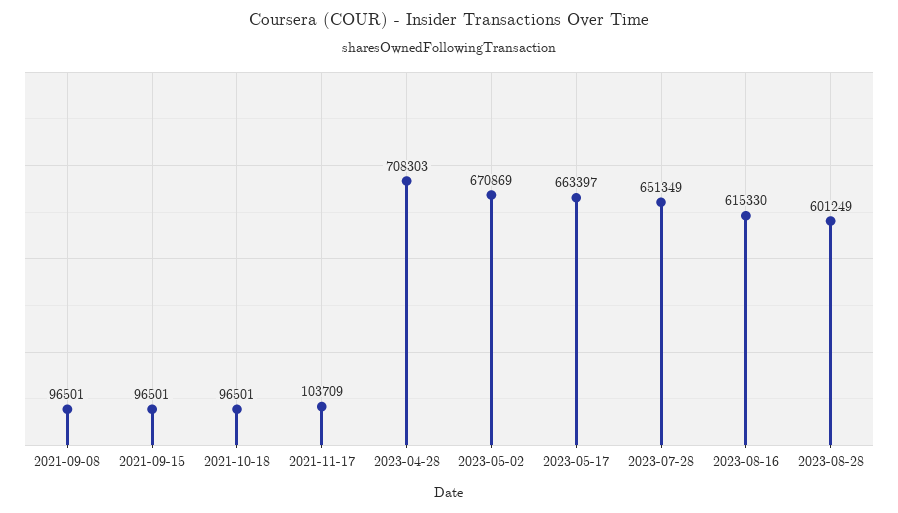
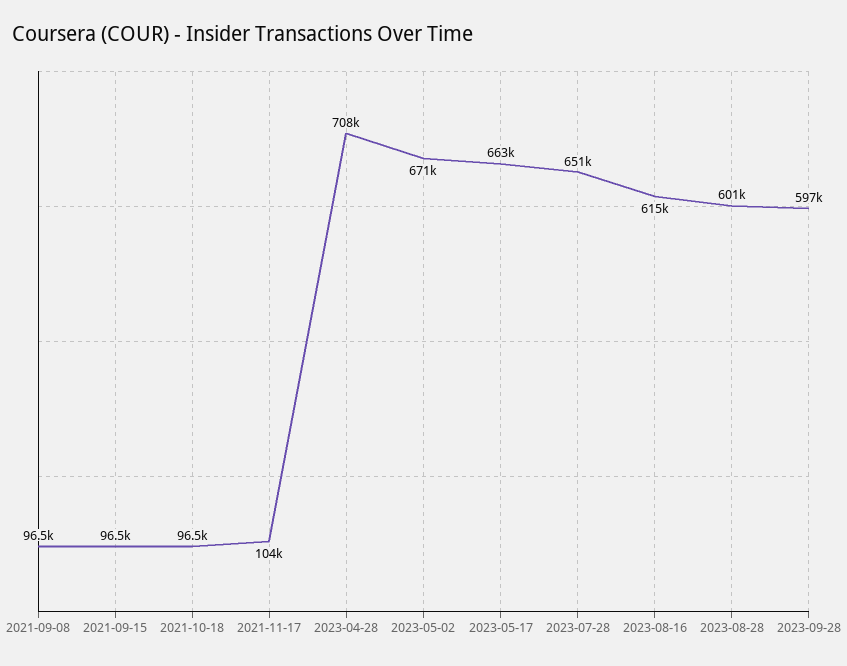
2023-09-28: none -> 597000

